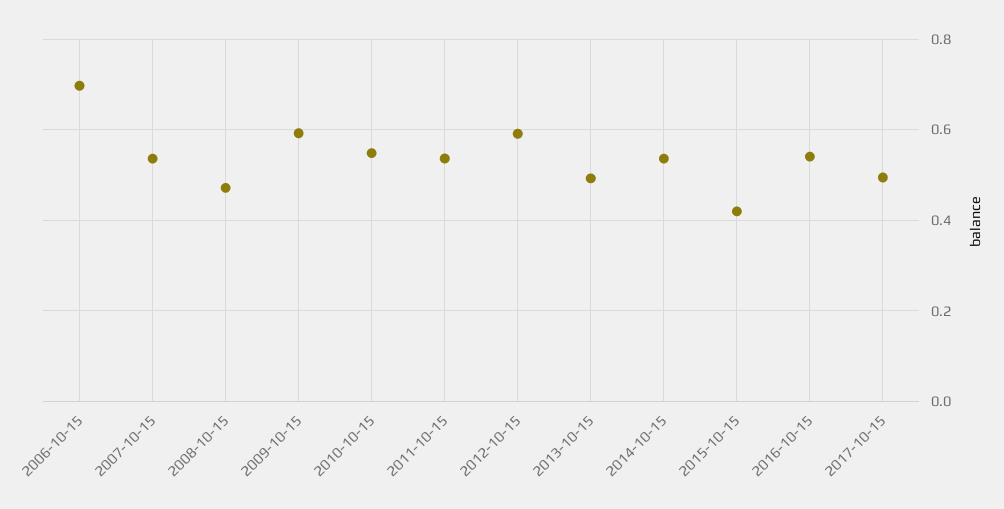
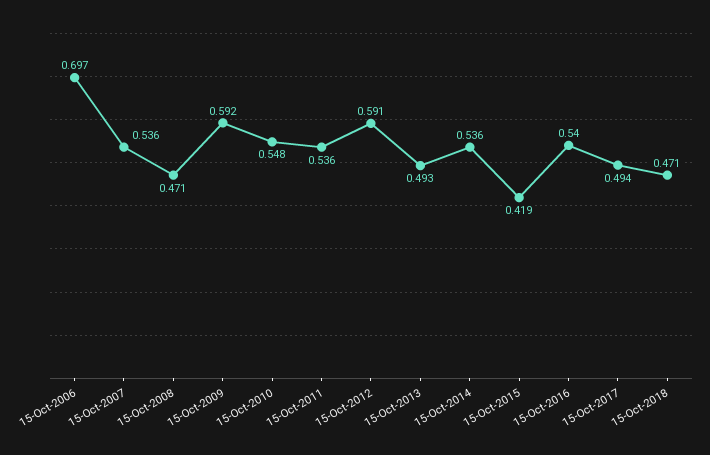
15-Oct-2018: none -> 0.471

